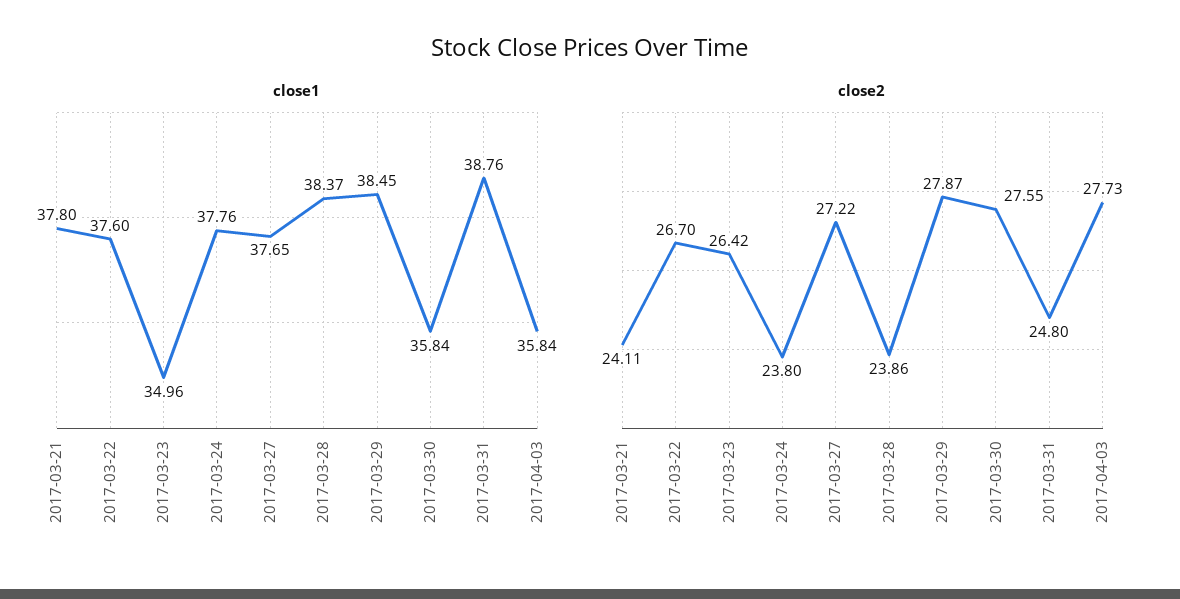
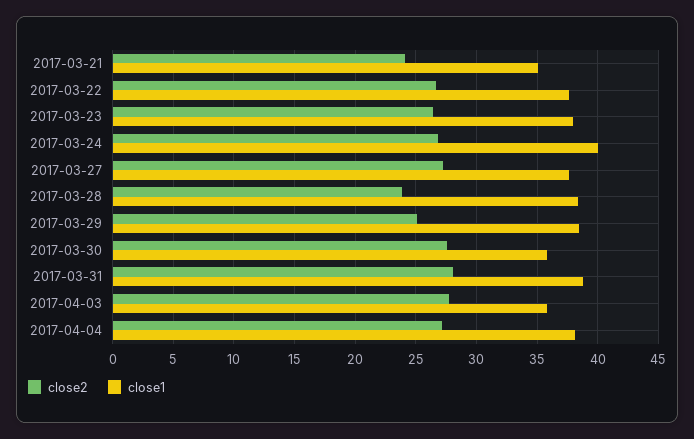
close1, 2017-03-21: 37.8 -> 35
close1, 2017-03-23: 34.96 -> 38
close1, 2017-03-24: 37.76 -> 40
close2, 2017-03-24: 23.8 -> 27
close2, 2017-03-29: 27.87 -> 25
close2, 2017-03-31: 24.8 -> 28
close2, 2017-04-04: none -> 27
close1, 2017-04-04: none -> 38

